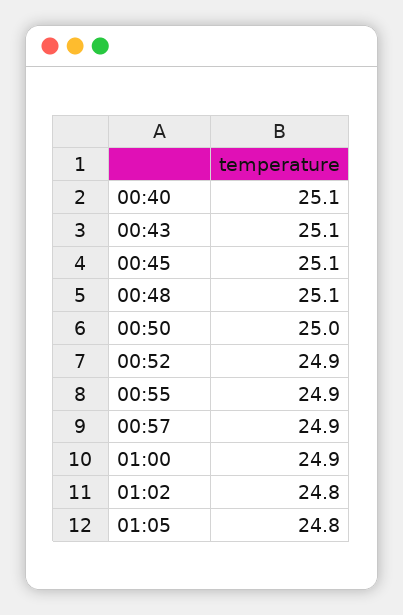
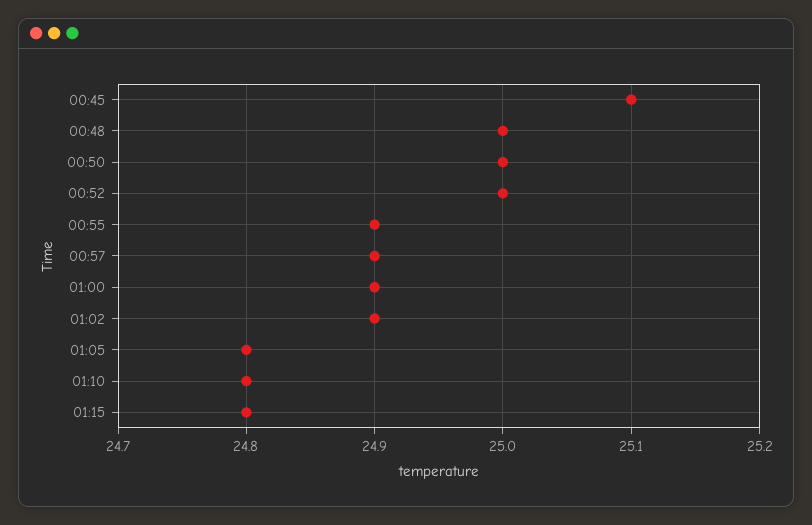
00:40: 25.1 -> none
00:43: 25.1 -> none
00:48: 25.1 -> 25
00:52: 24.9 -> 25
01:02: 24.8 -> 24.9
01:10: none -> 24.8
01:15: none -> 24.8

